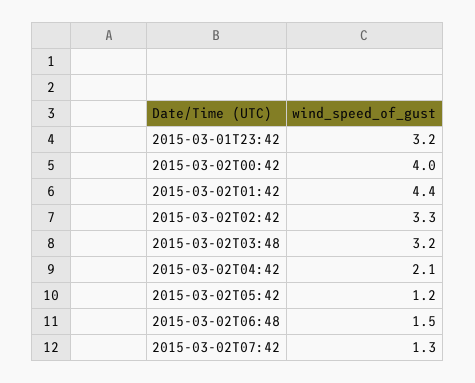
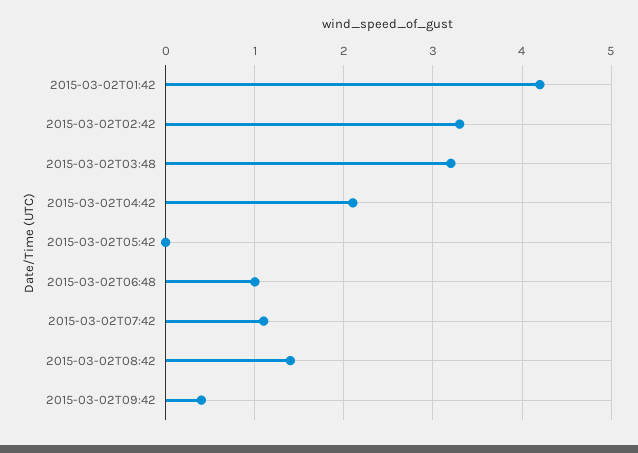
2015-03-01T23:42: 3.2 -> none
2015-03-02T00:42: 4 -> none
2015-03-02T01:42: 4.4 -> 4.2
2015-03-02T05:42: 1.2 -> 0
2015-03-02T06:48: 1.5 -> 1
2015-03-02T07:42: 1.3 -> 1.1
2015-03-02T08:42: none -> 1.4
2015-03-02T09:42: none -> 0.4

